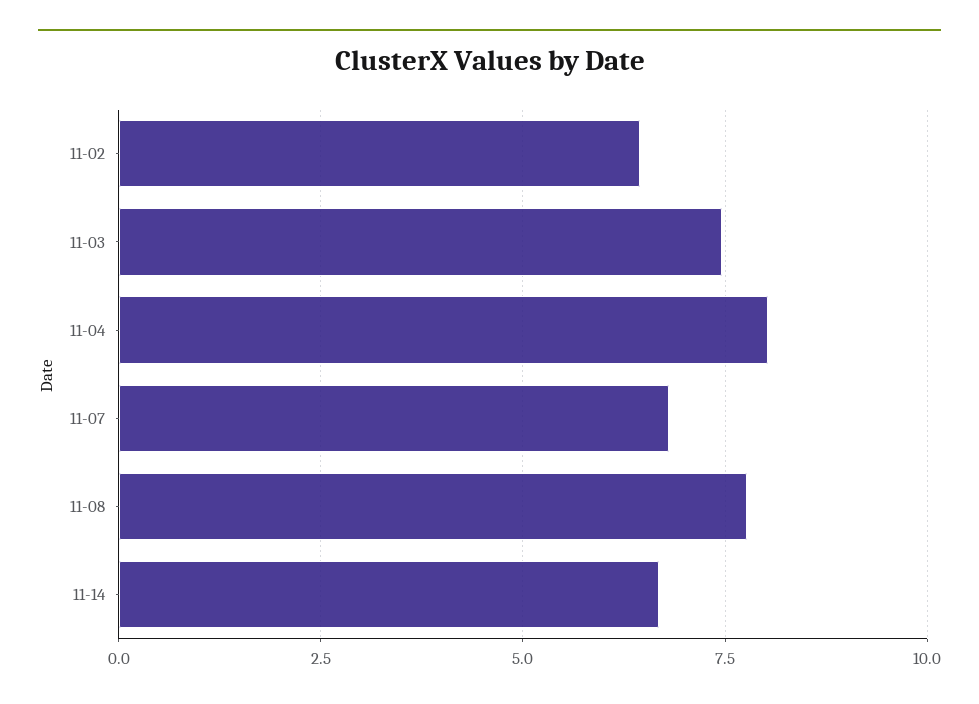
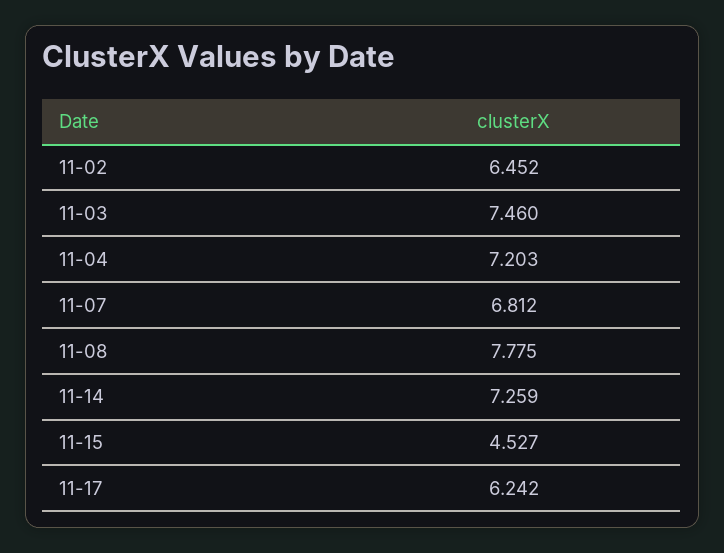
11-04: 8 -> 7.203
11-14: 6.75 -> 7.259
11-15: none -> 4.527
11-17: none -> 6.242

